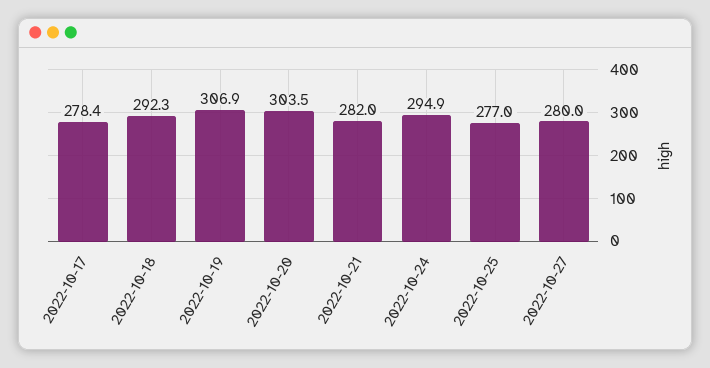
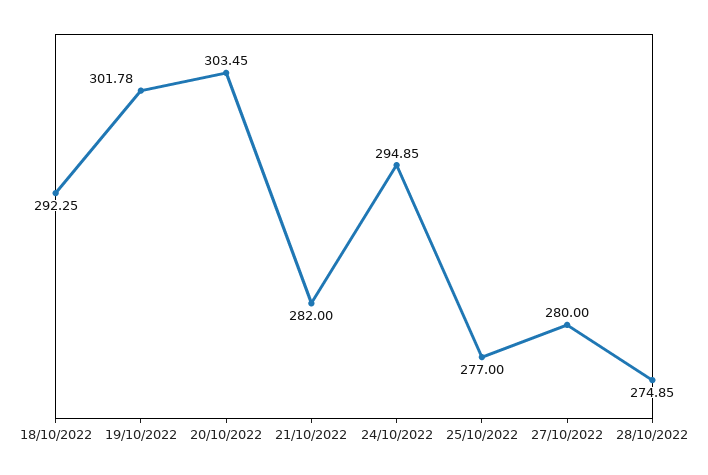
2022-10-17: 278.4 -> none
2022-10-19: 306.9 -> 301.78
28/10/2022: none -> 274.85

